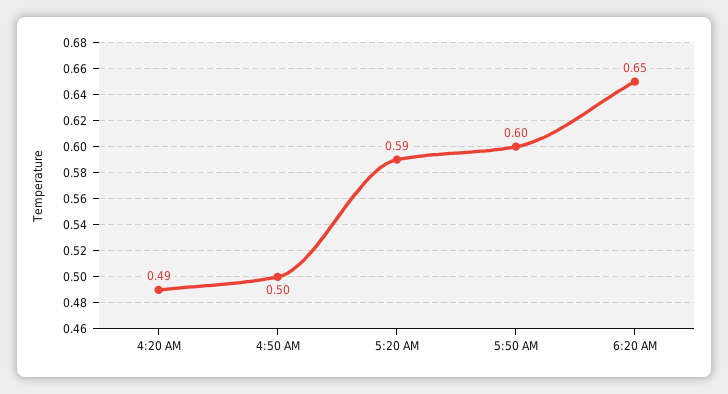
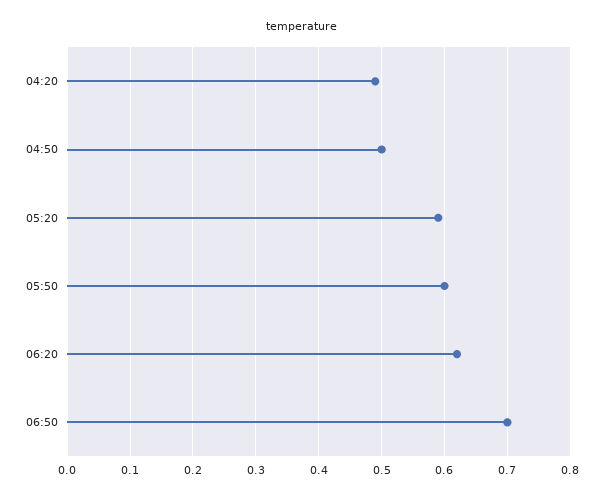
6:20 AM: 0.65 -> 0.62
06:50: none -> 0.7

